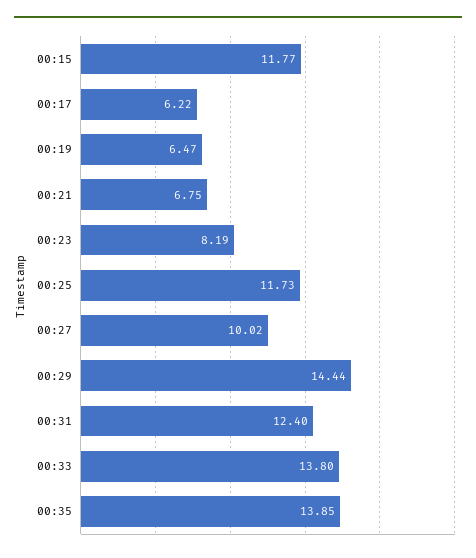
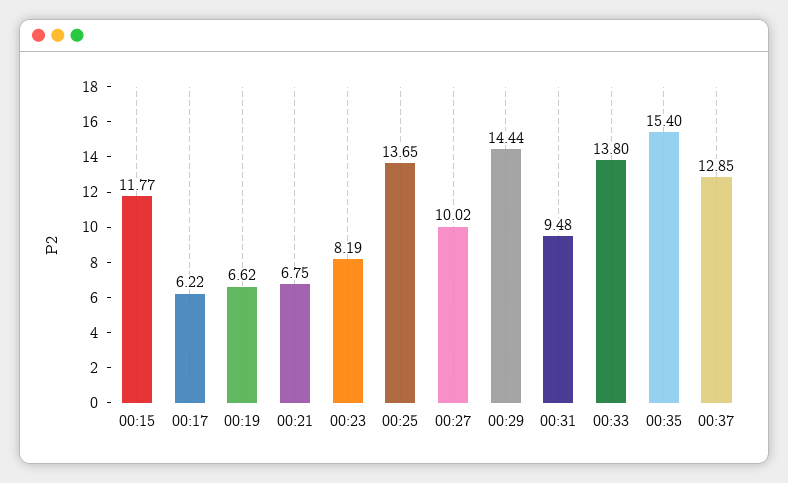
00:19: 6.47 -> 6.62
00:25: 11.73 -> 13.65
00:31: 12.4 -> 9.48
00:35: 13.85 -> 15.4
00:37: none -> 12.85

